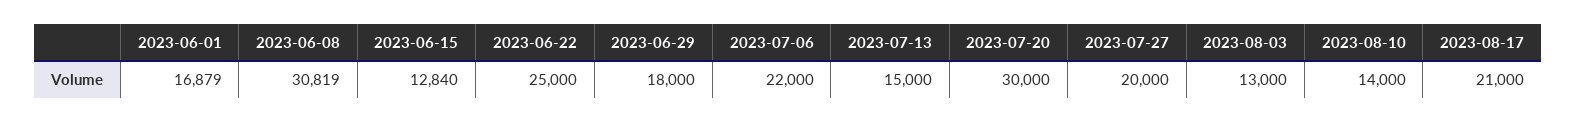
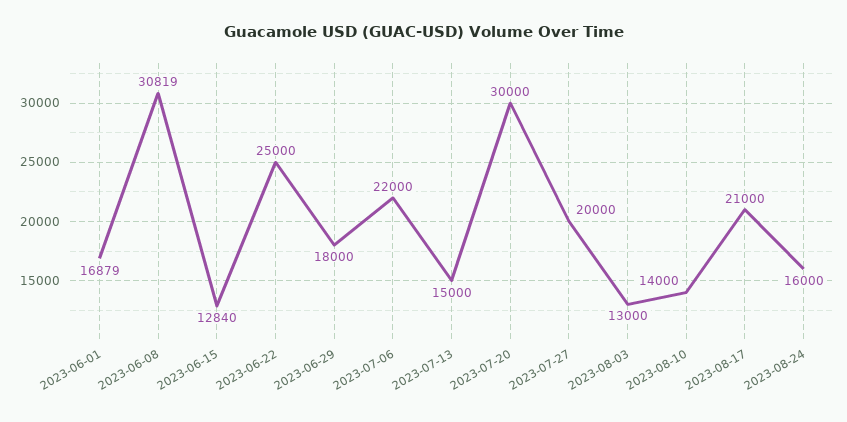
2023-08-24: none -> 16000

